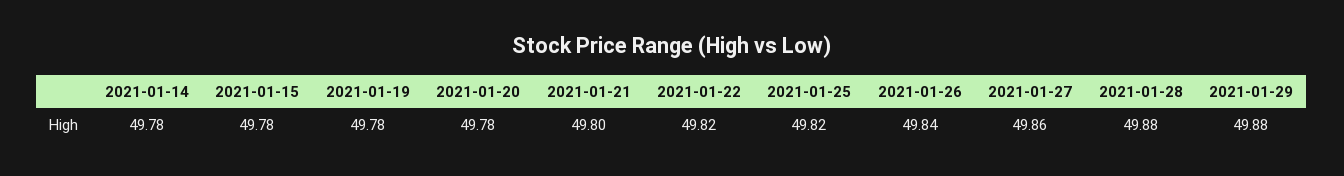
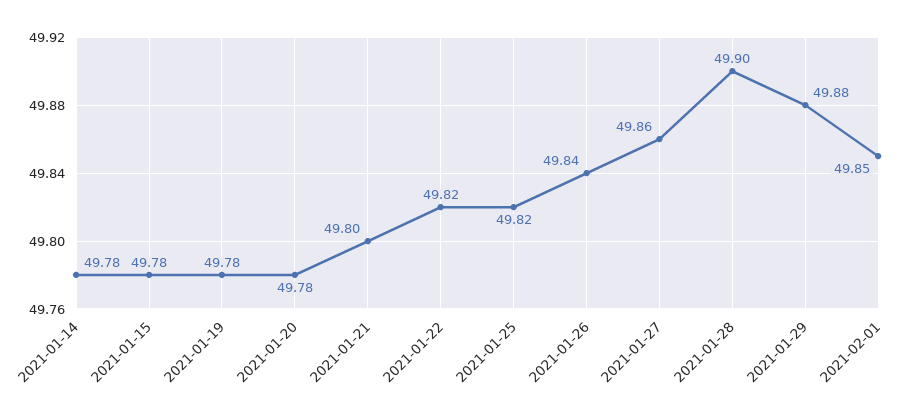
2021-01-28: 49.88 -> 49.9
2021-02-01: none -> 49.85

